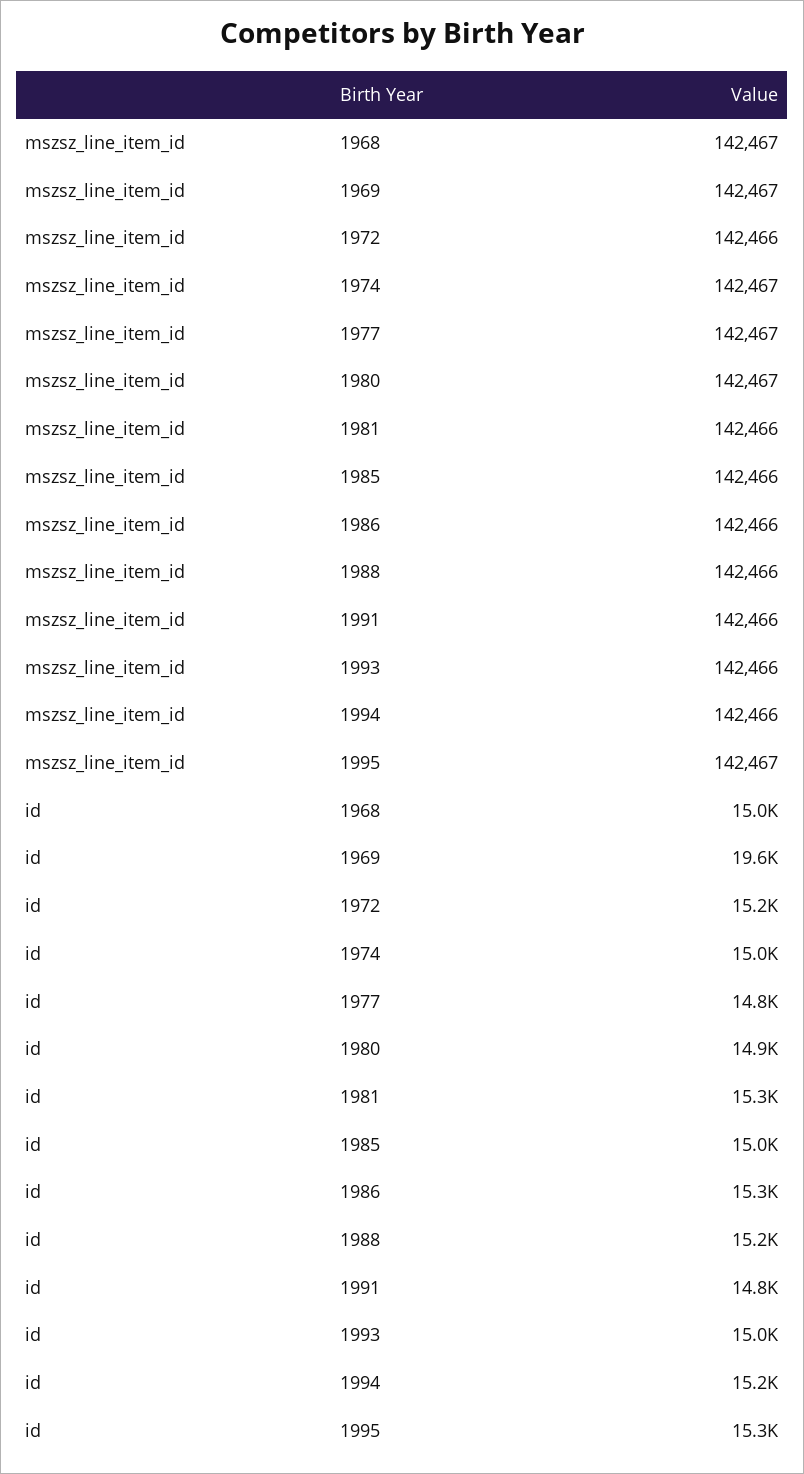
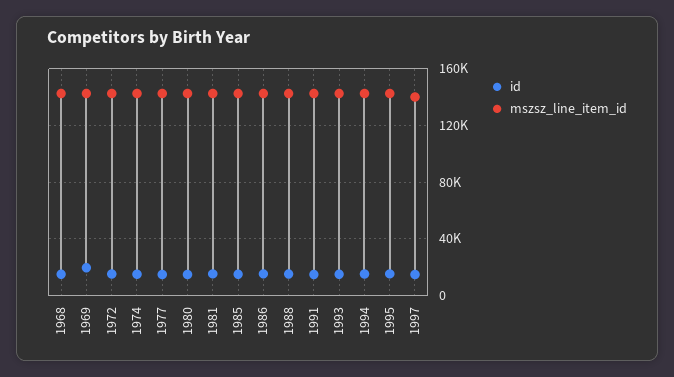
id, 1997: none -> 15000
mszsz_line_item_id, 1997: none -> 140000

